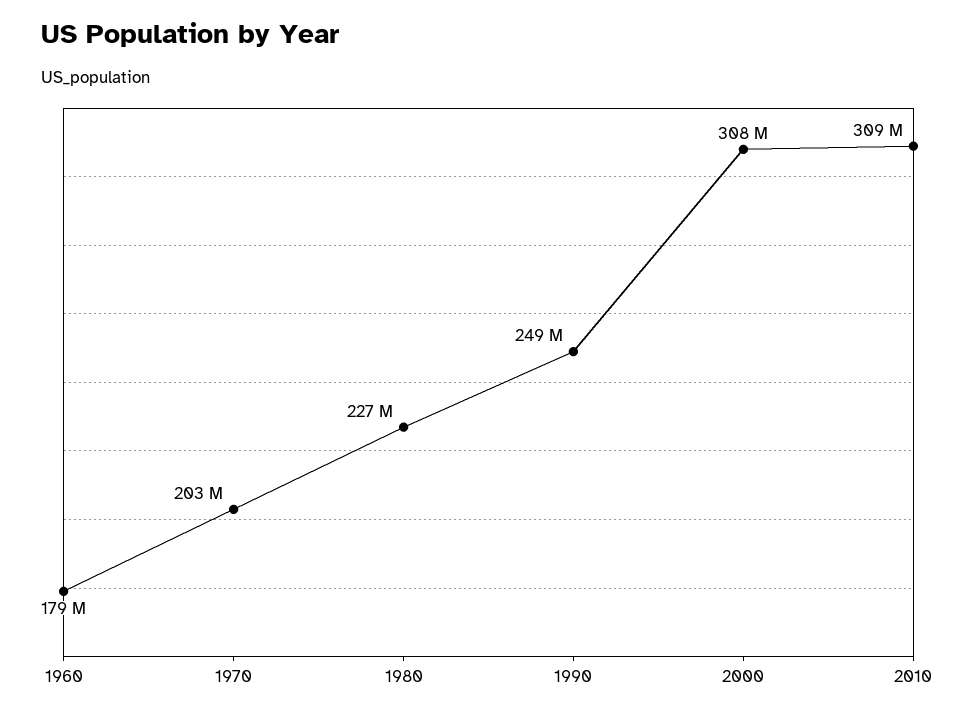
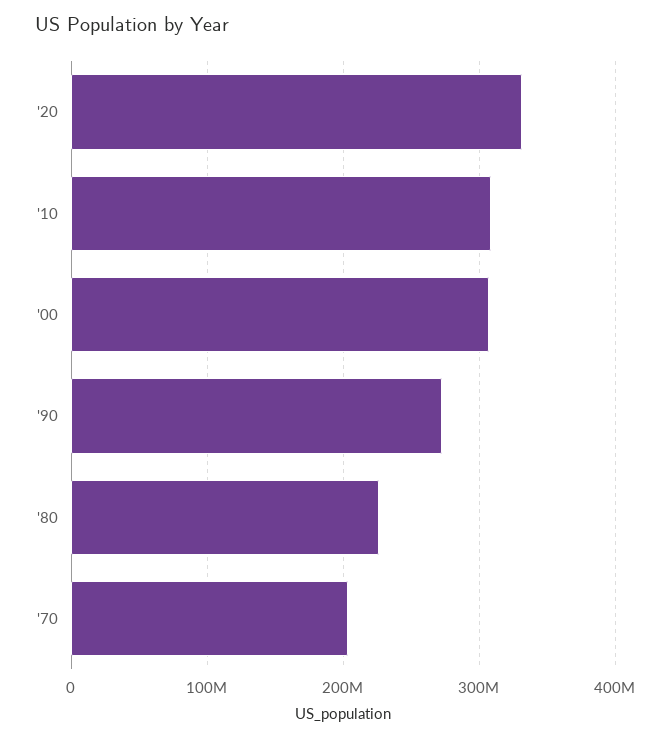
1960: 179000000 -> none
1990: 249000000 -> 270000000
'20: none -> 330000000

